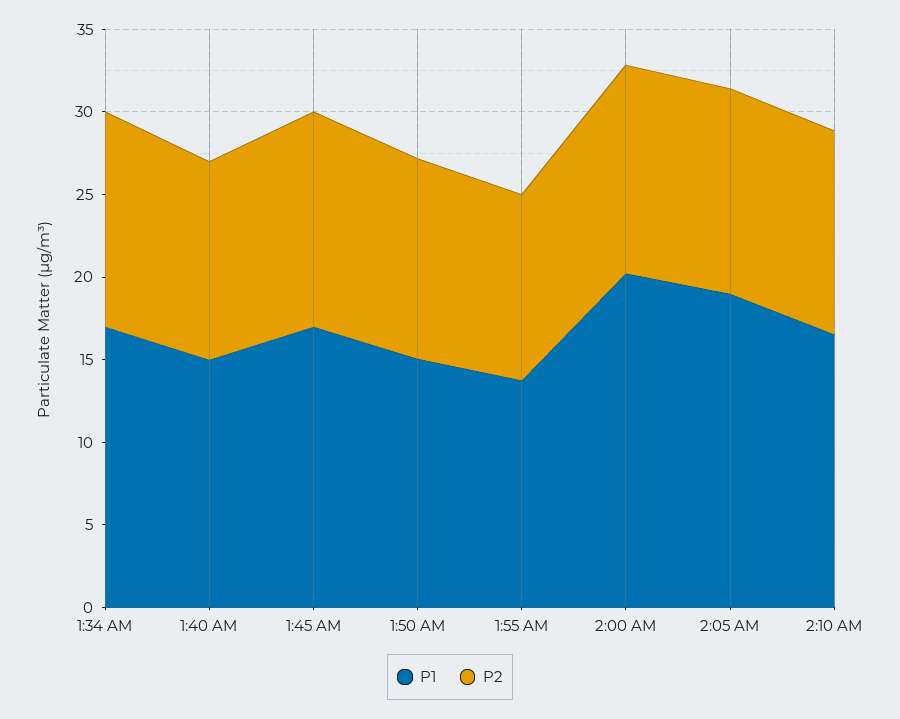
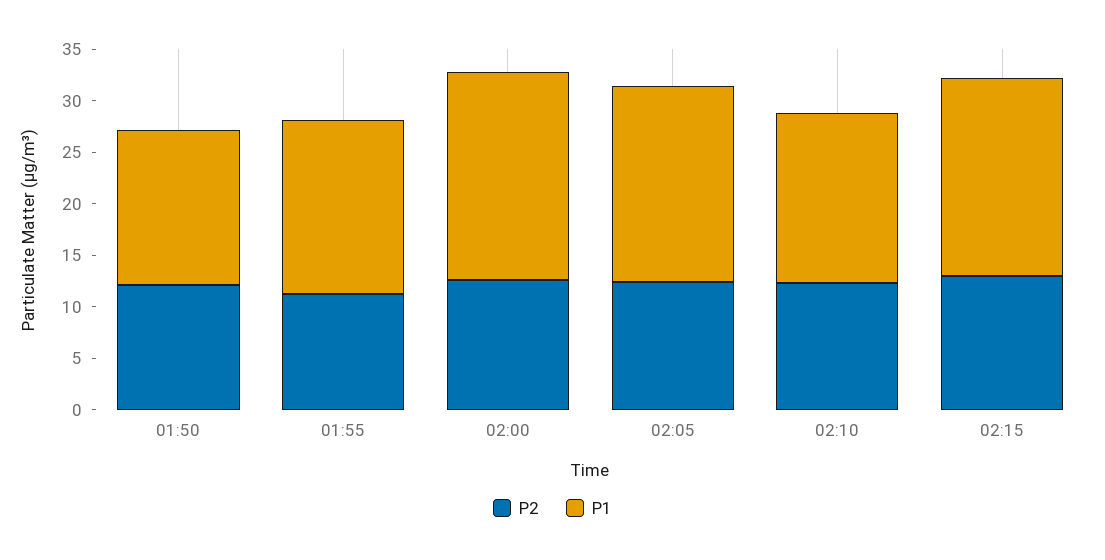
P1, 1:34 AM: 17 -> none
P2, 1:34 AM: 13 -> none
P1, 1:40 AM: 15 -> none
P2, 1:40 AM: 12 -> none
P1, 1:45 AM: 17 -> none
P2, 1:45 AM: 13 -> none
P1, 1:55 AM: 14 -> 17
P2, 02:15: none -> 13
P1, 02:15: none -> 19

